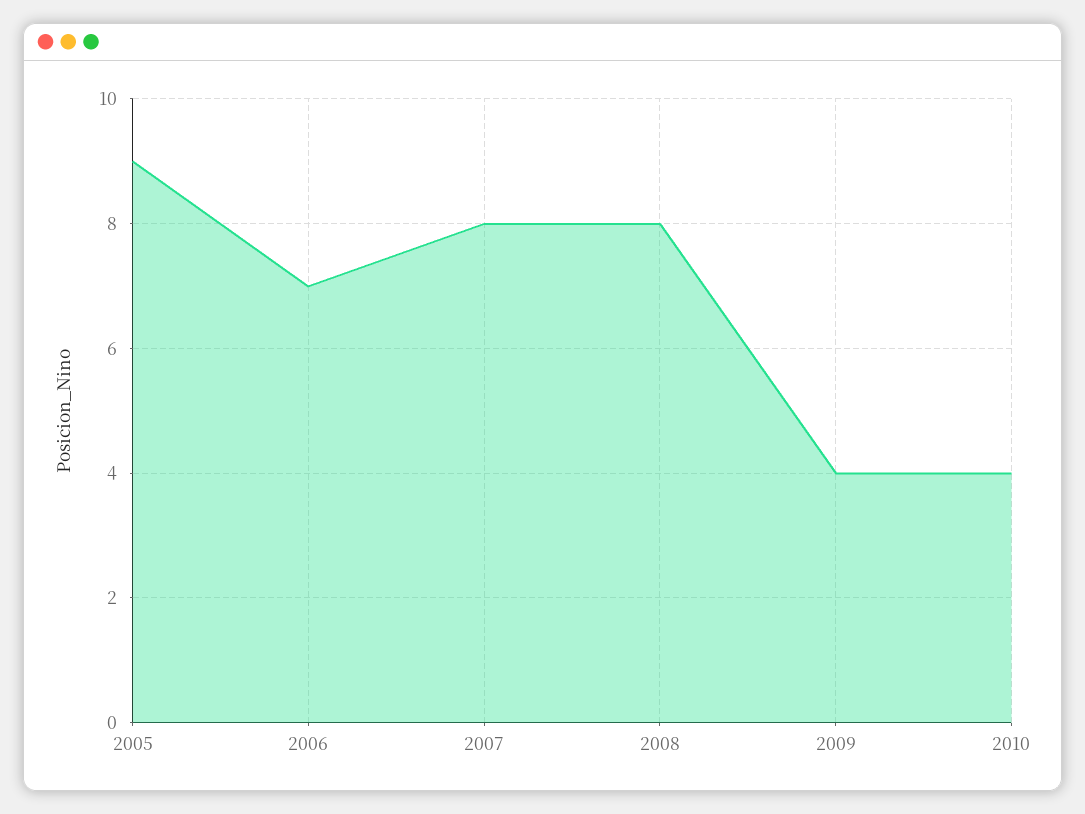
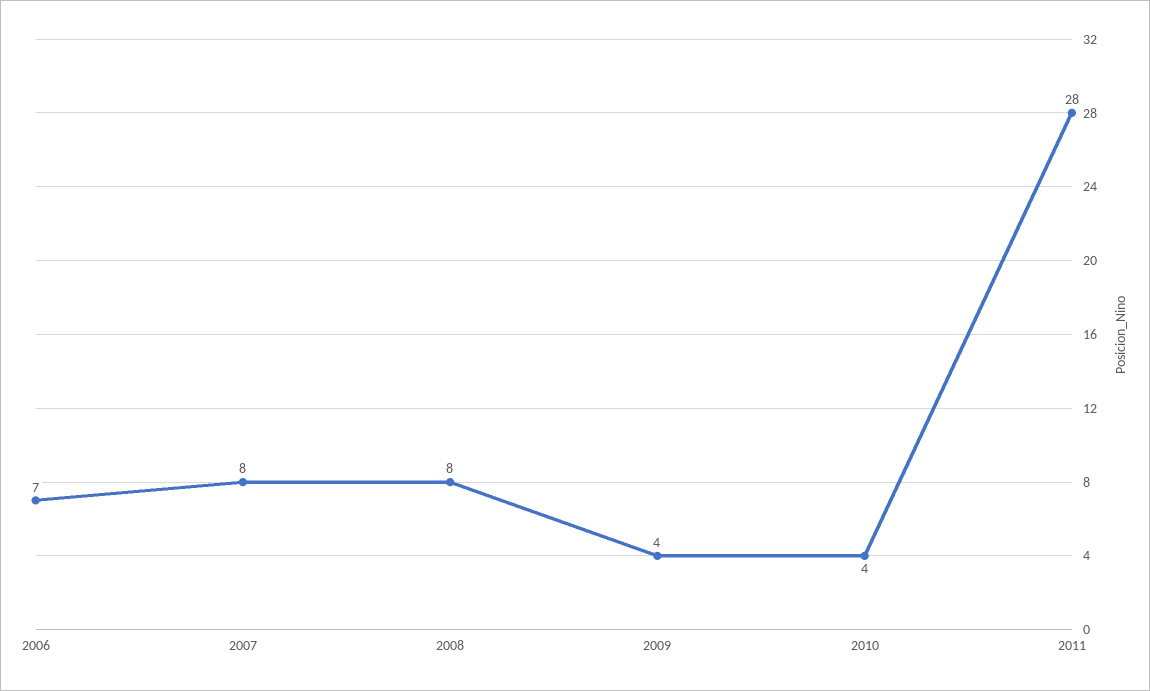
2005: 9 -> none
2011: none -> 28

